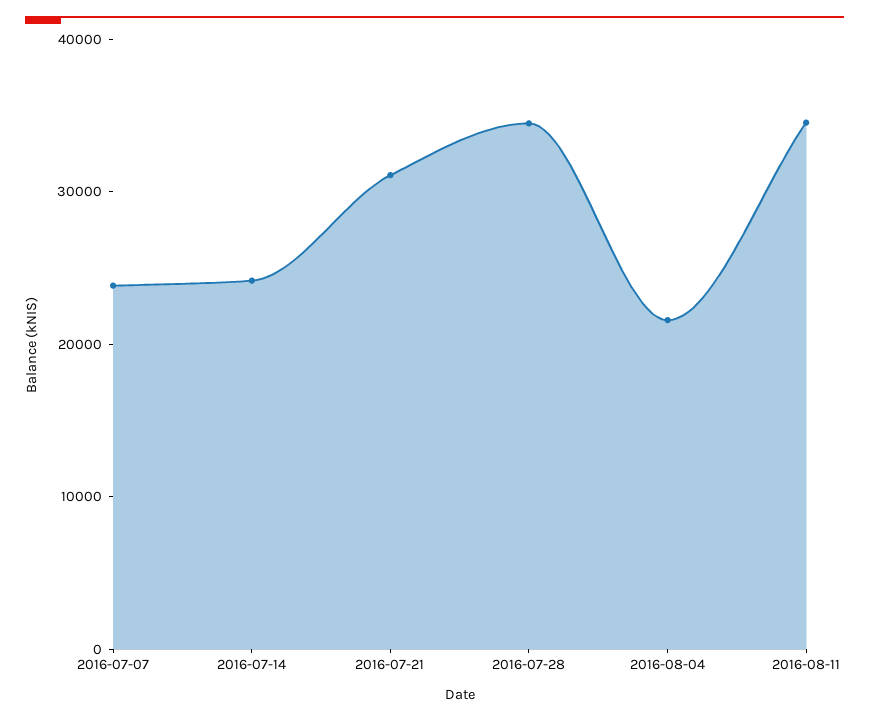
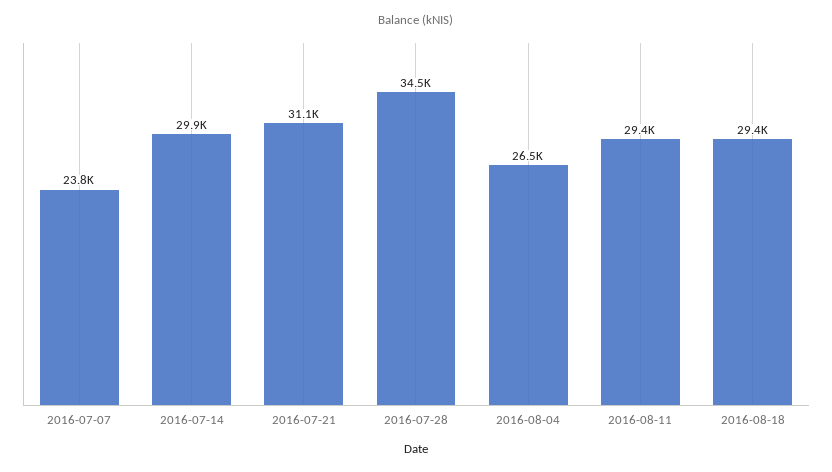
2016-07-14: 24000 -> 29900
2016-08-04: 22000 -> 26500
2016-08-11: 34000 -> 29400
2016-08-18: none -> 29400

